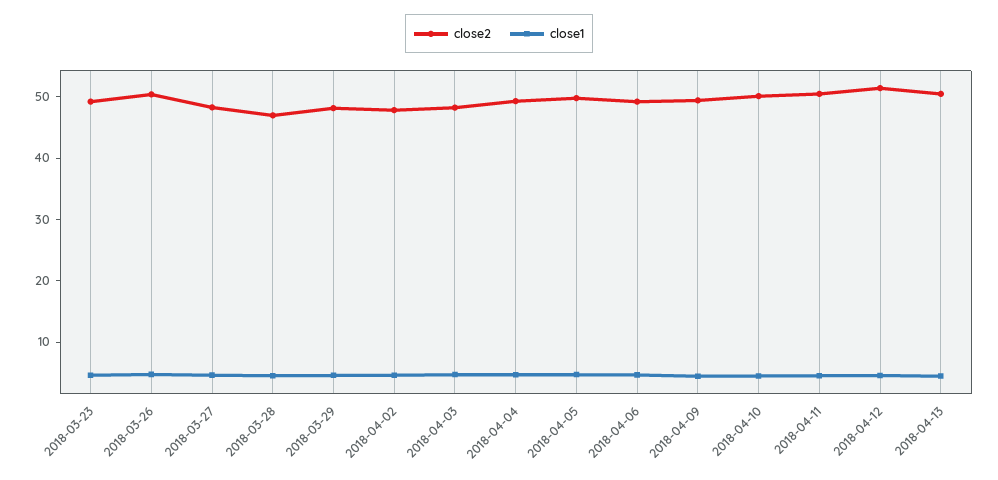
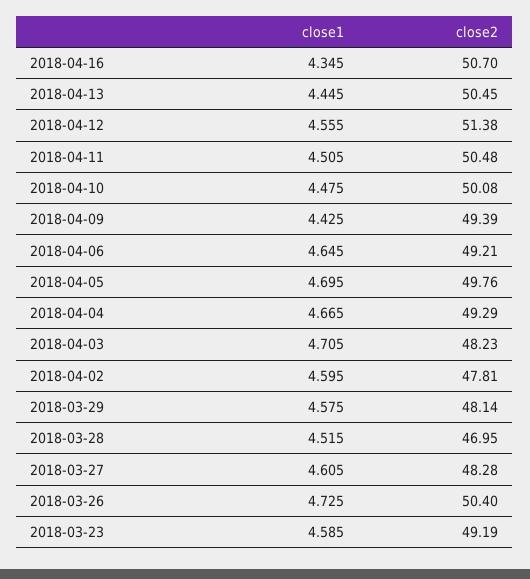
close1, 2018-04-16: none -> 4.345
close2, 2018-04-16: none -> 50.7

